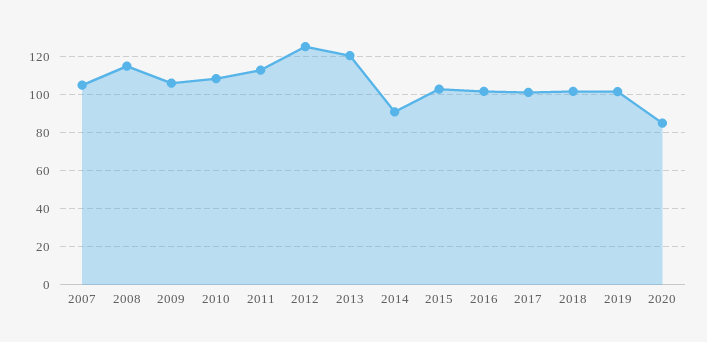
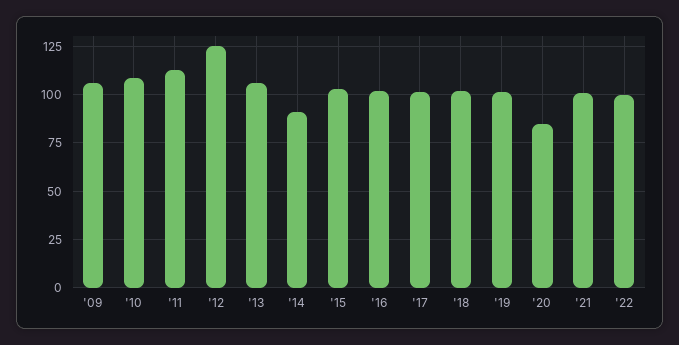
2007: 105 -> none
2008: 115 -> none
2013: 120 -> 105
'21: none -> 100
'22: none -> 100

